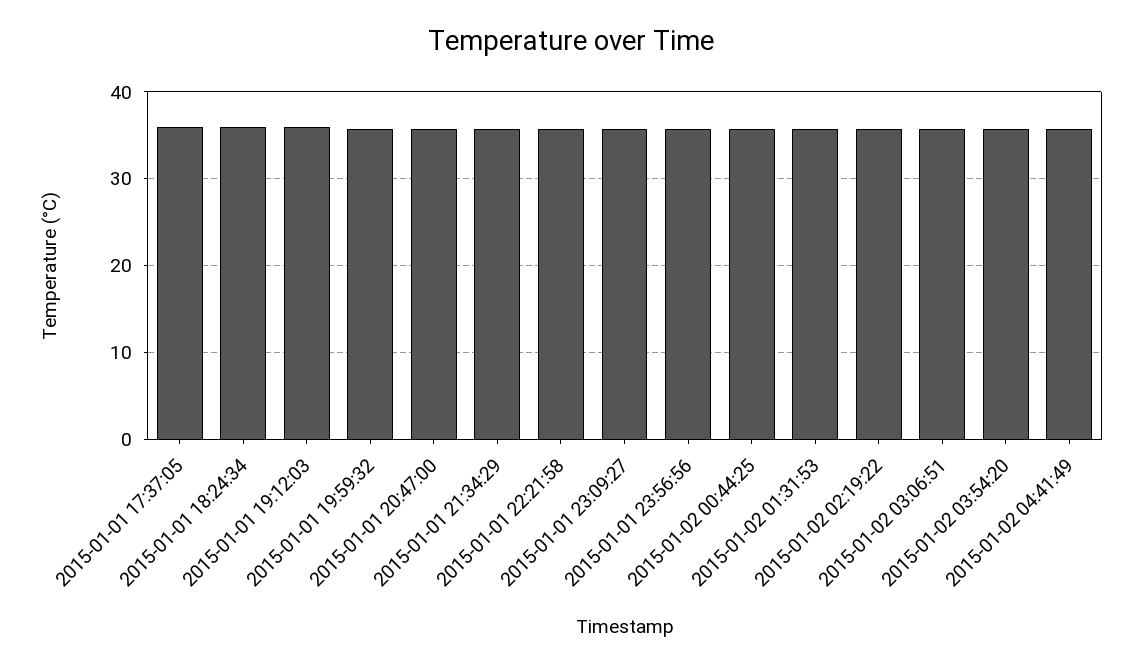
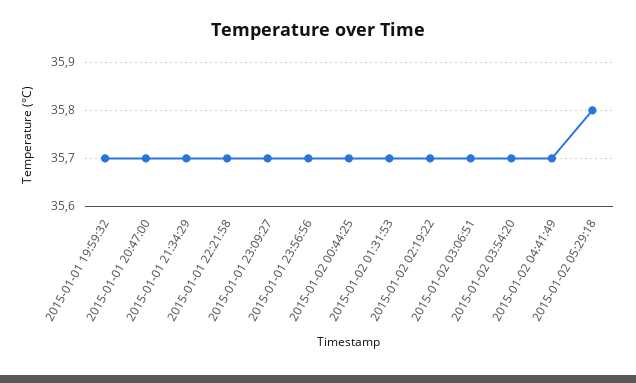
2015-01-01 17:37:05: 36 -> none
2015-01-01 18:24:34: 36 -> none
2015-01-01 19:12:03: 36 -> none
2015-01-02 05:29:18: none -> 35.8

